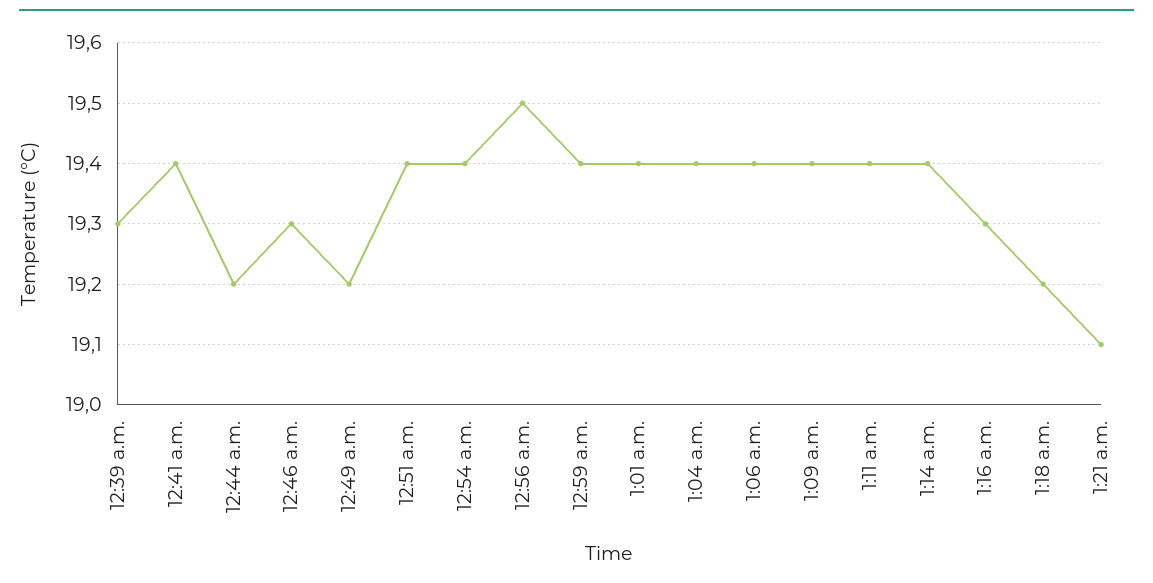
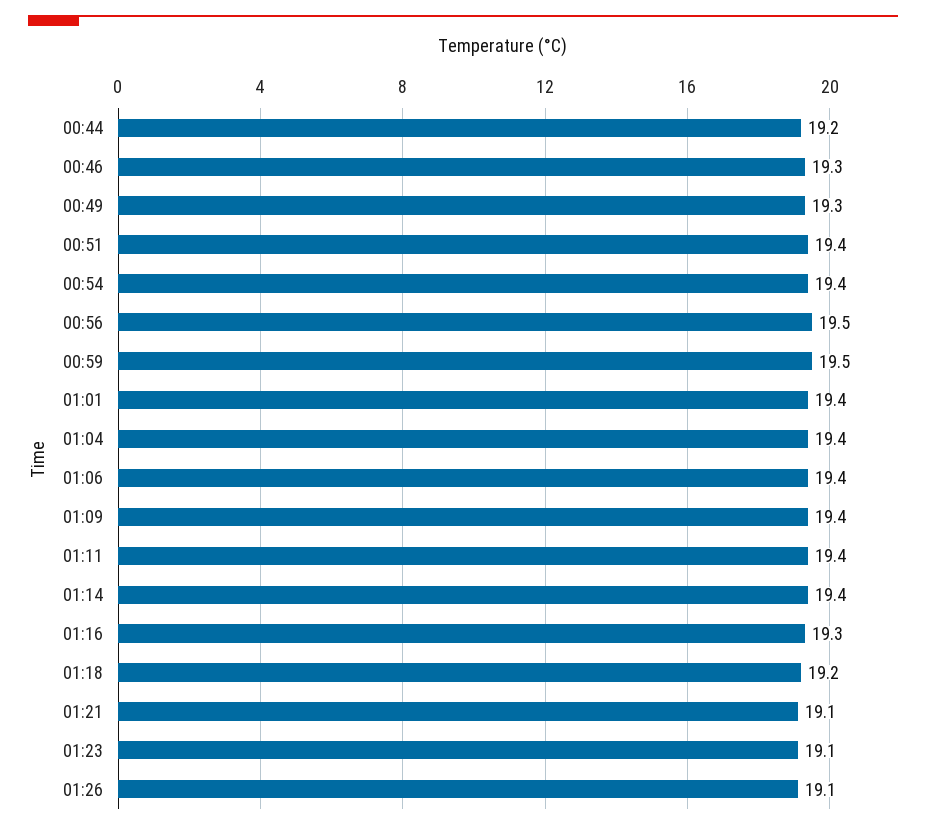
12:39 a.m.: 19.3 -> none
12:41 a.m.: 19.4 -> none
12:49 a.m.: 19.2 -> 19.3
12:59 a.m.: 19.4 -> 19.5
01:23: none -> 19.1
01:26: none -> 19.1

